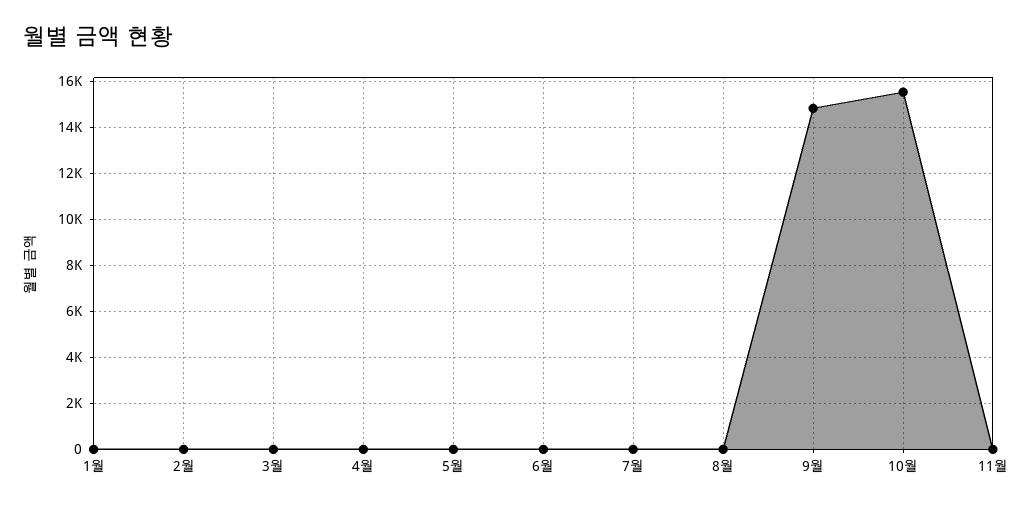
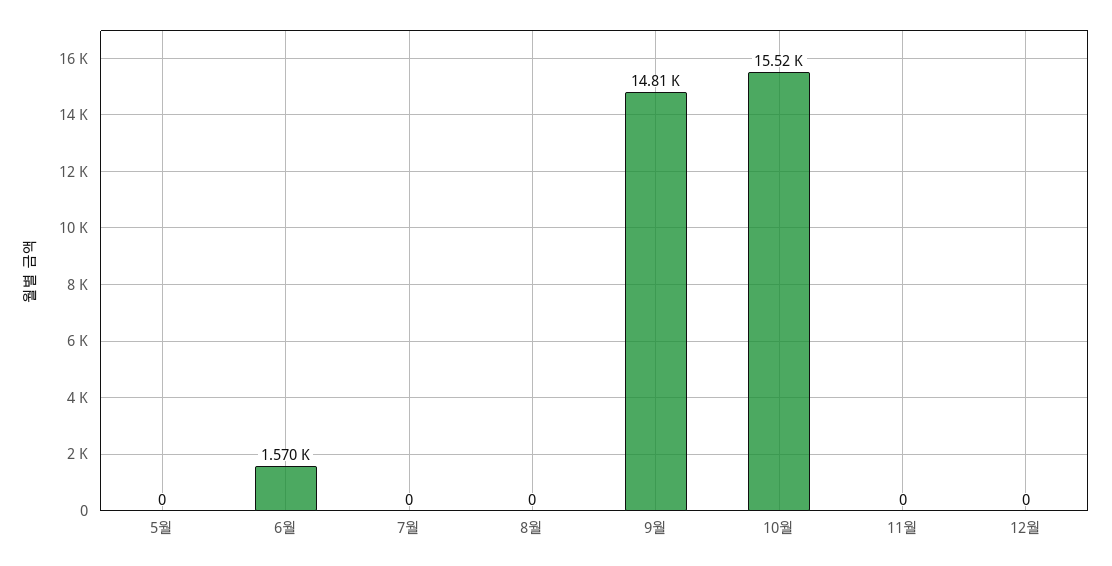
1월: 0 -> none
2월: 0 -> none
3월: 0 -> none
4월: 0 -> none
6월: 0 -> 1570
12월: none -> 0

